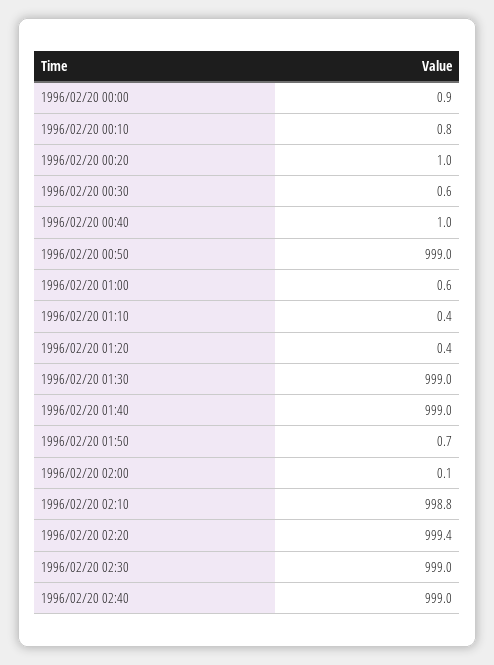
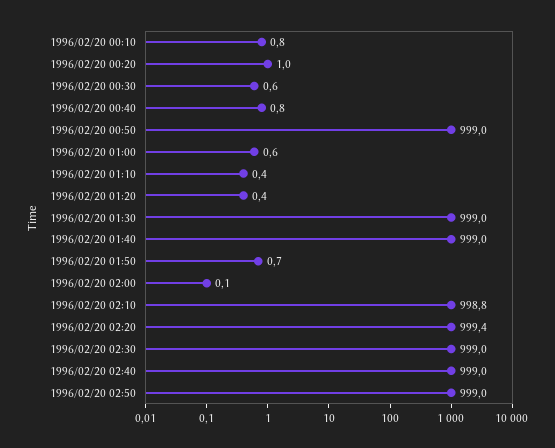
1996/02/20 00:00: 0.9 -> none
1996/02/20 00:40: 1 -> 0.8
1996/02/20 02:50: none -> 999

